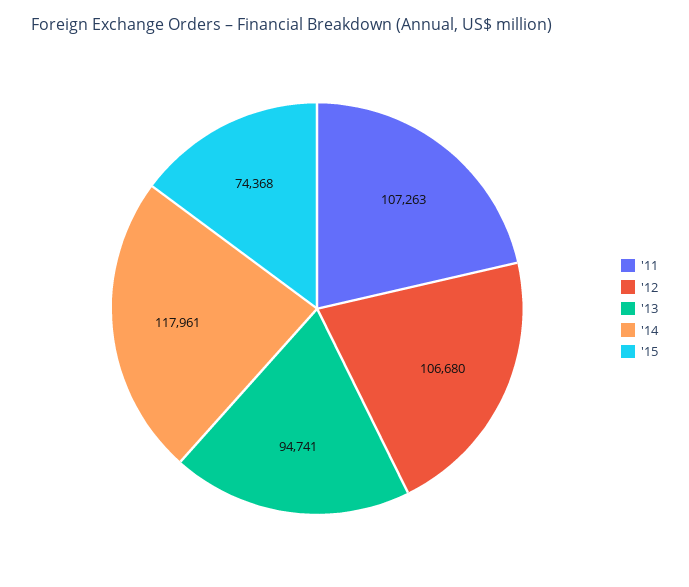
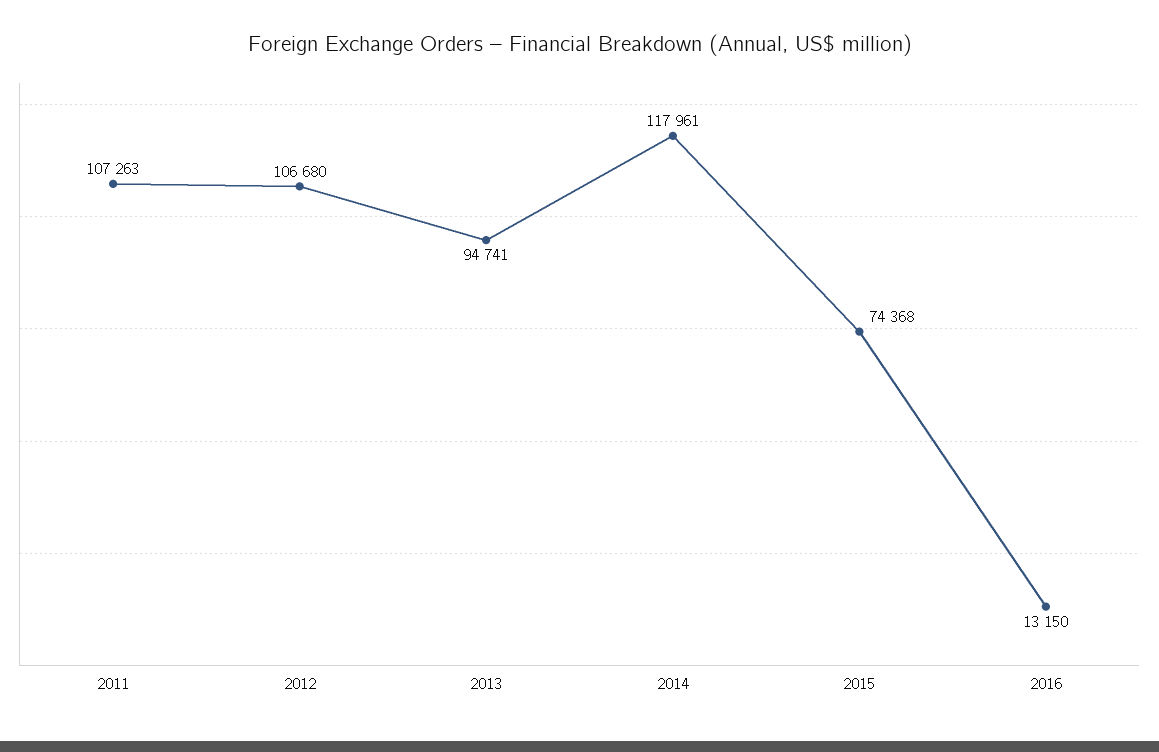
2016: none -> 13150

